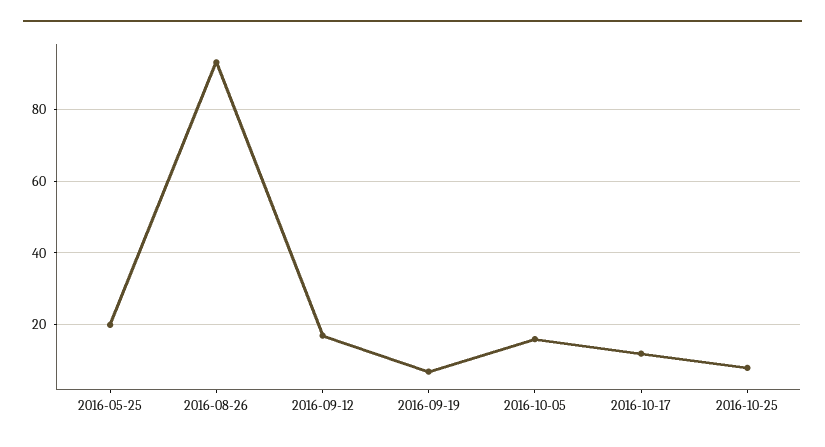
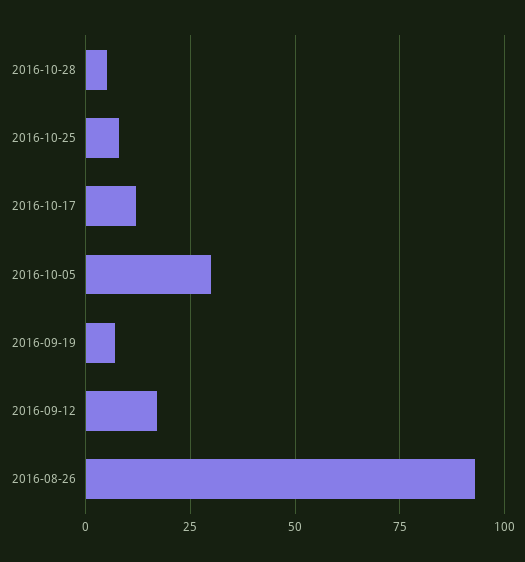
2016-05-25: 20 -> none
2016-10-05: 15 -> 30
2016-10-28: none -> 5

